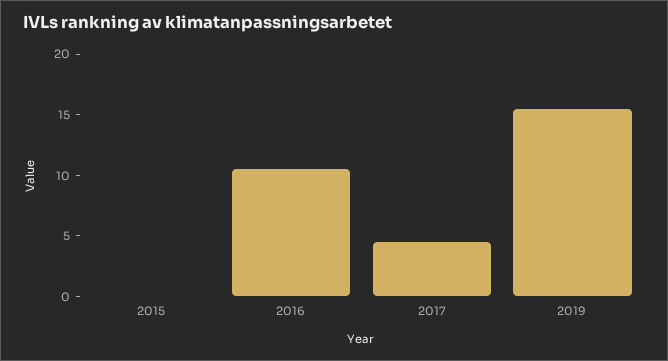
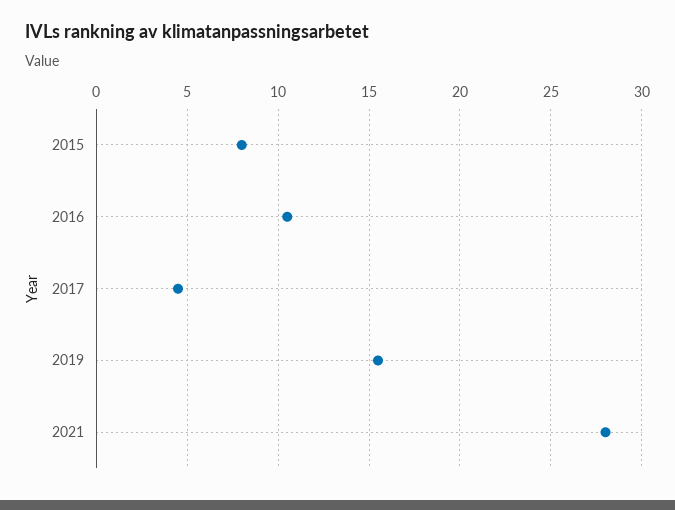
2015: 0 -> 8
2021: none -> 28

